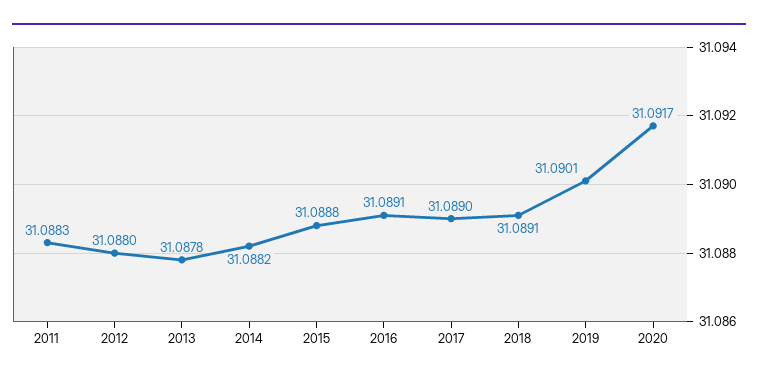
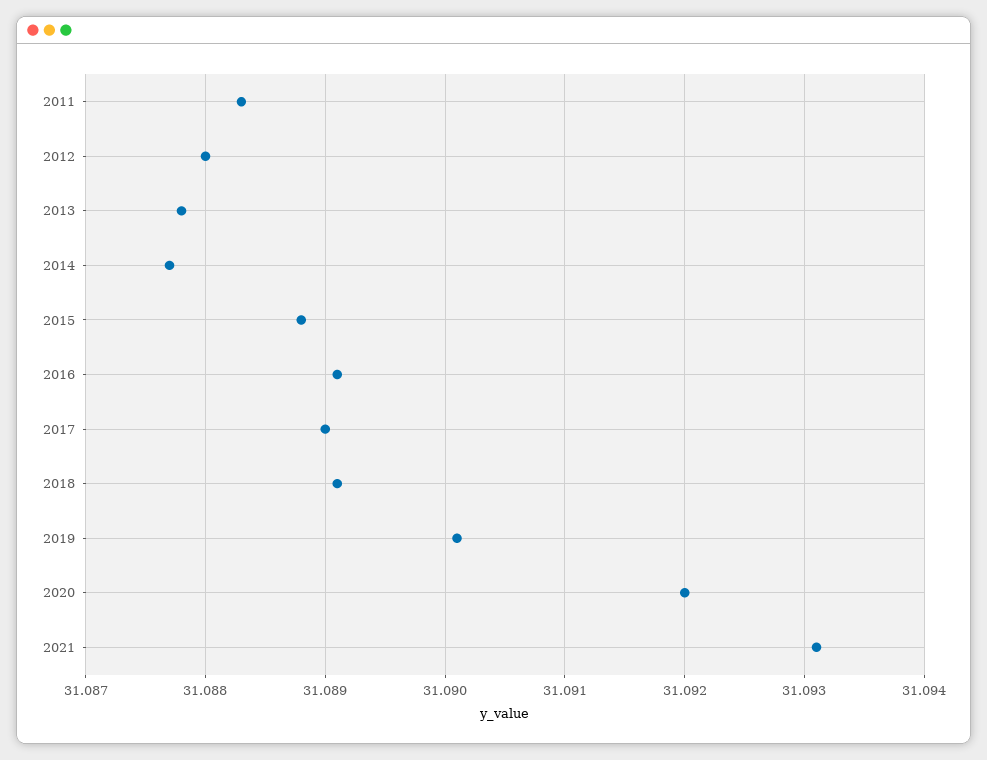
2014: 31.0882 -> 31.0877
2020: 31.0917 -> 31.092
2021: none -> 31.0931

